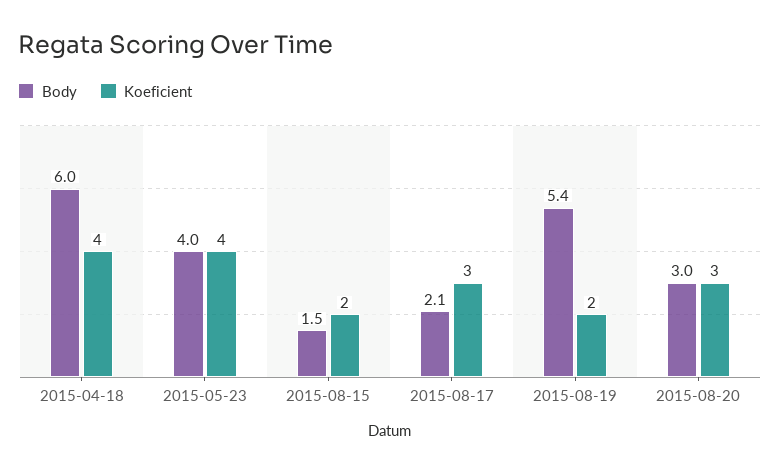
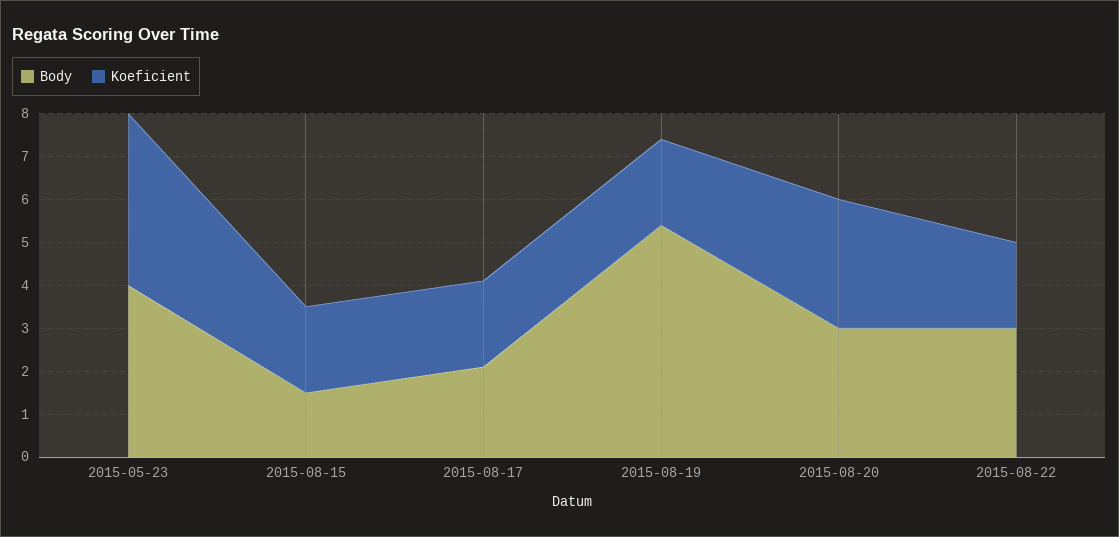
Body, 2015-04-18: 6 -> none
Koeficient, 2015-04-18: 4 -> none
Koeficient, 2015-08-17: 3 -> 2
Body, 2015-08-22: none -> 3
Koeficient, 2015-08-22: none -> 2

